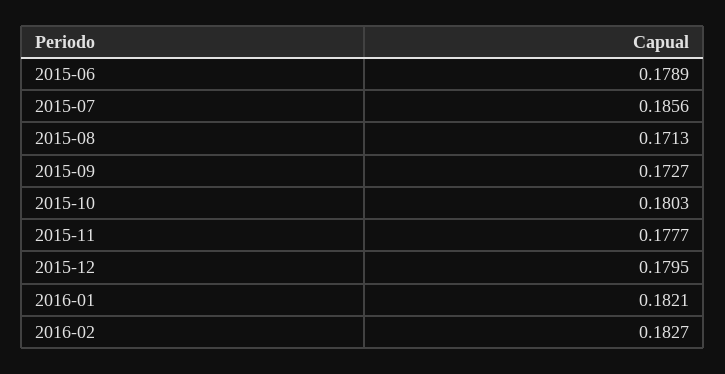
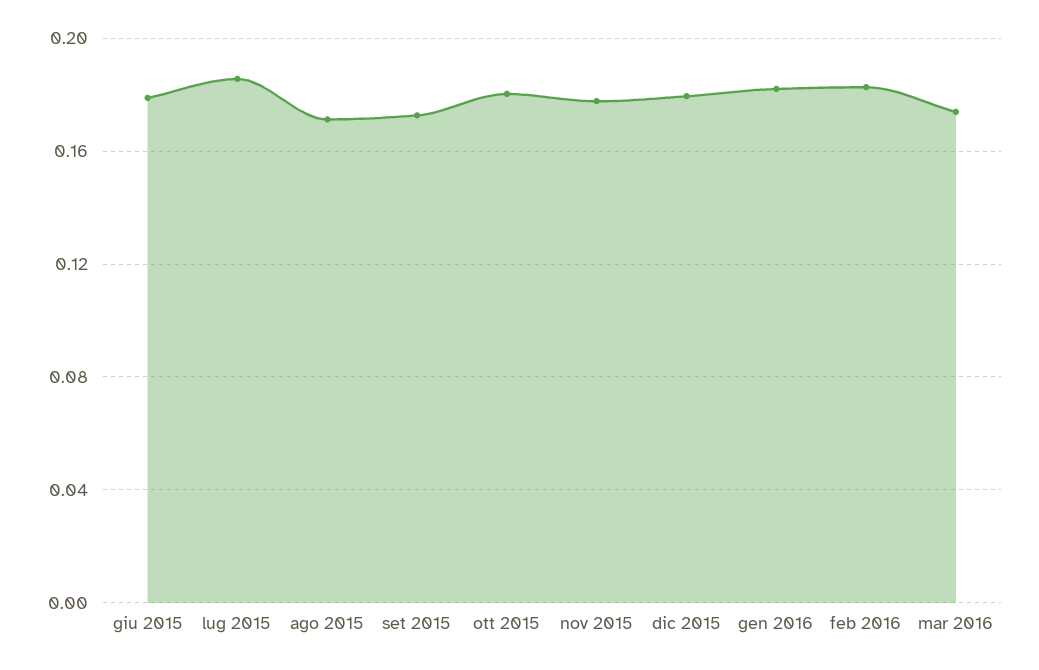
mar 2016: none -> 0.175

